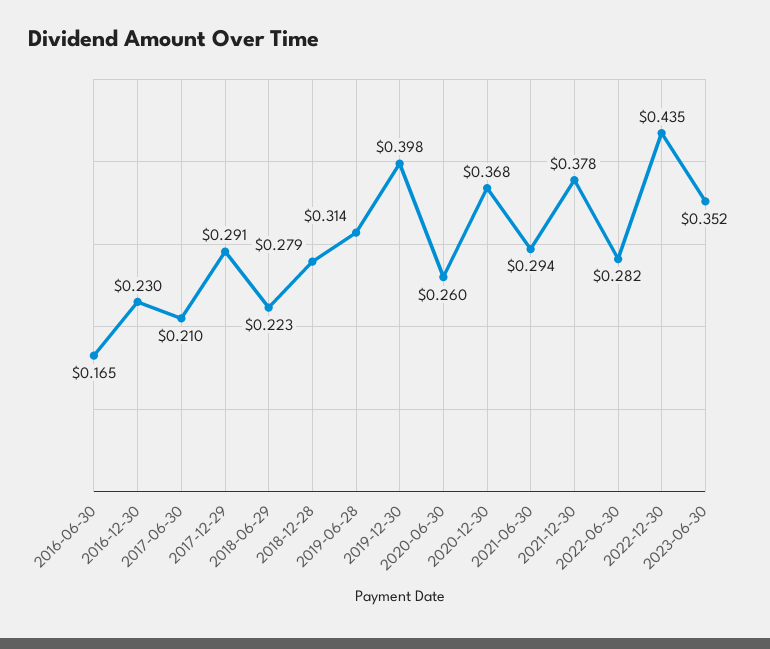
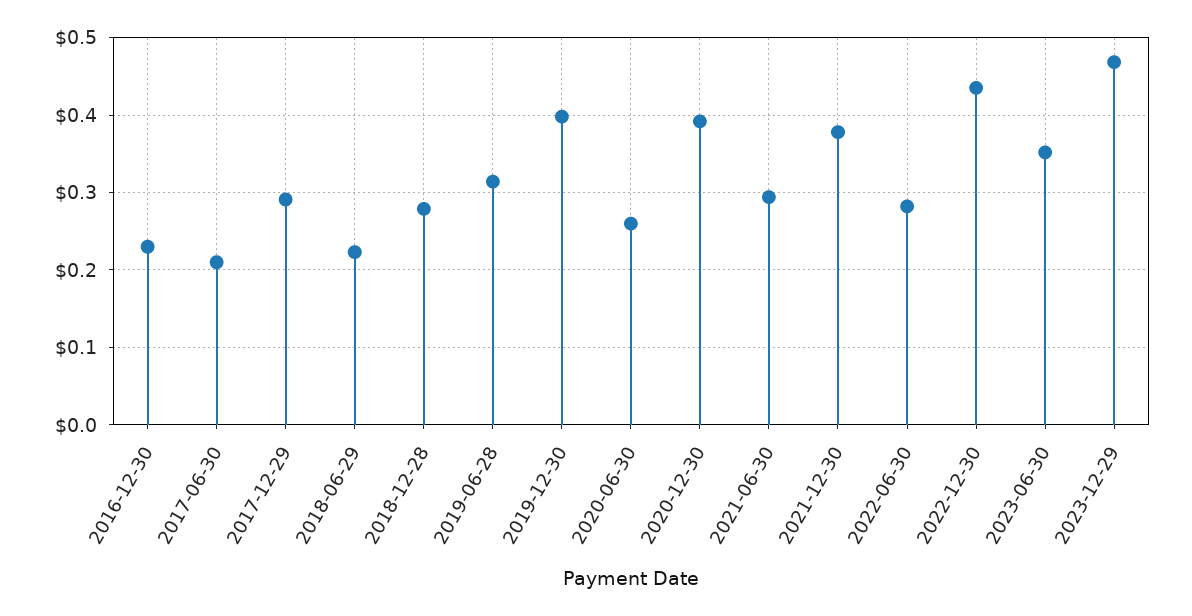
2016-06-30: 0.165 -> none
2020-12-30: 0.368 -> 0.39
2023-12-29: none -> 0.47

